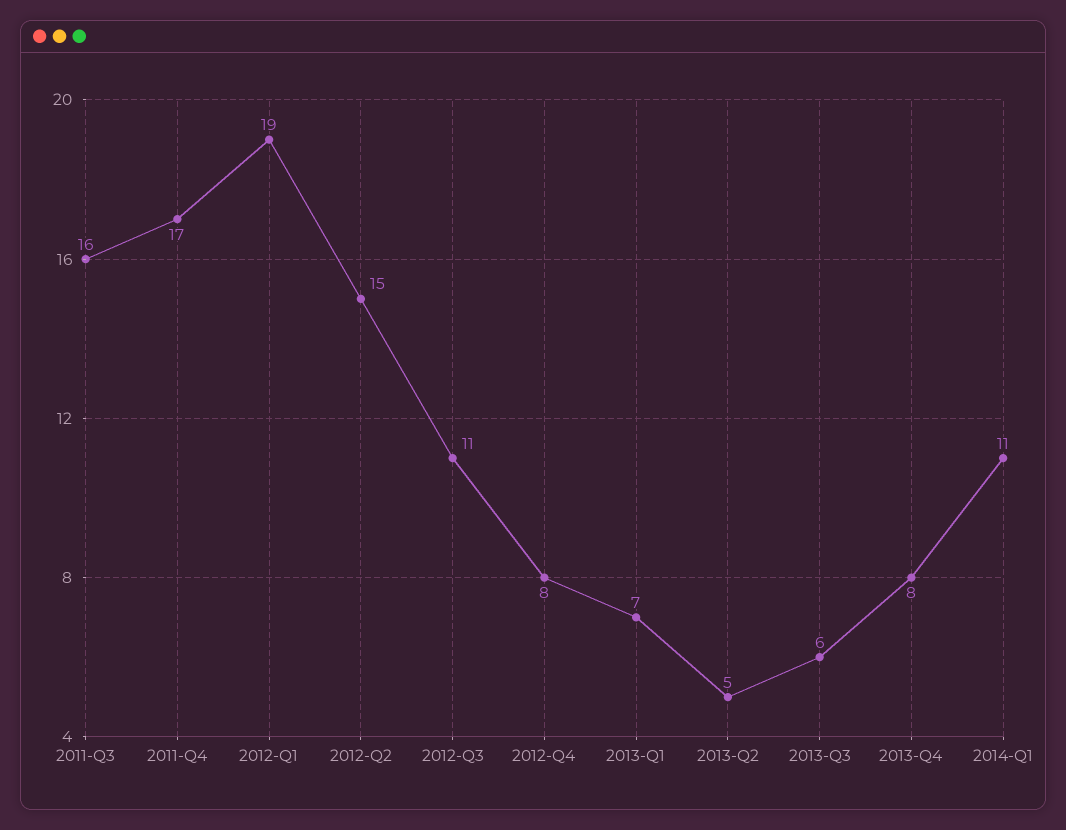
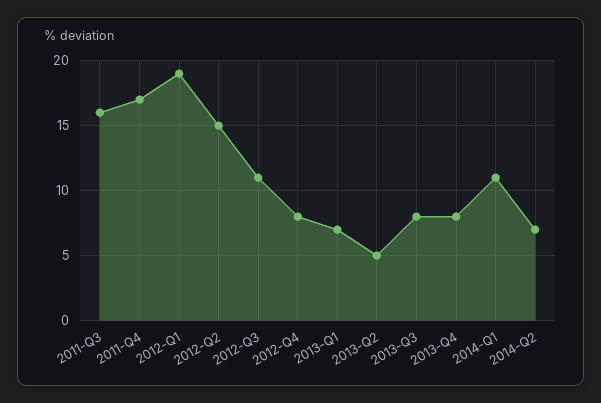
2013-Q3: 6 -> 8
2014-Q2: none -> 7

